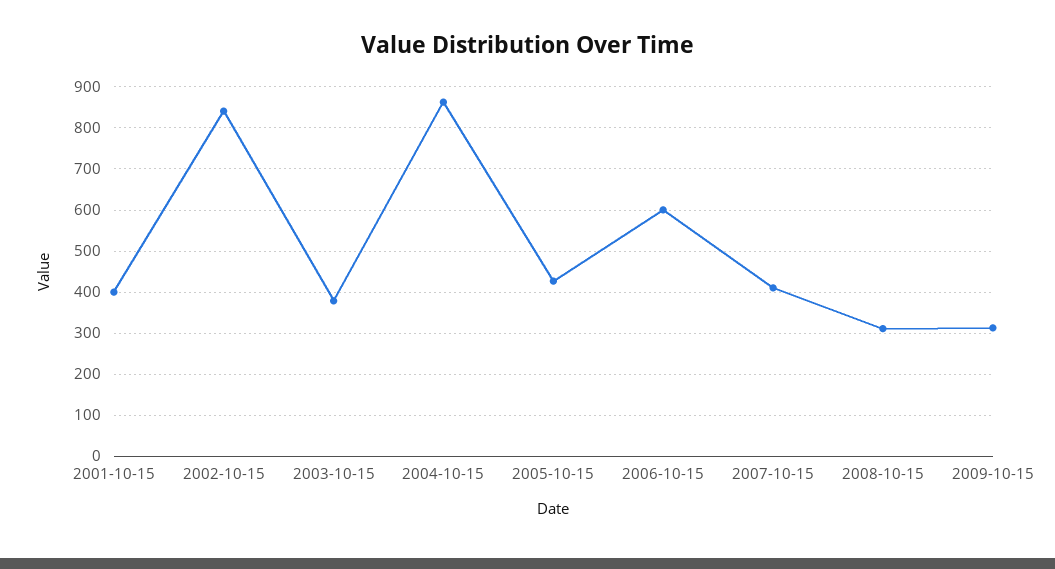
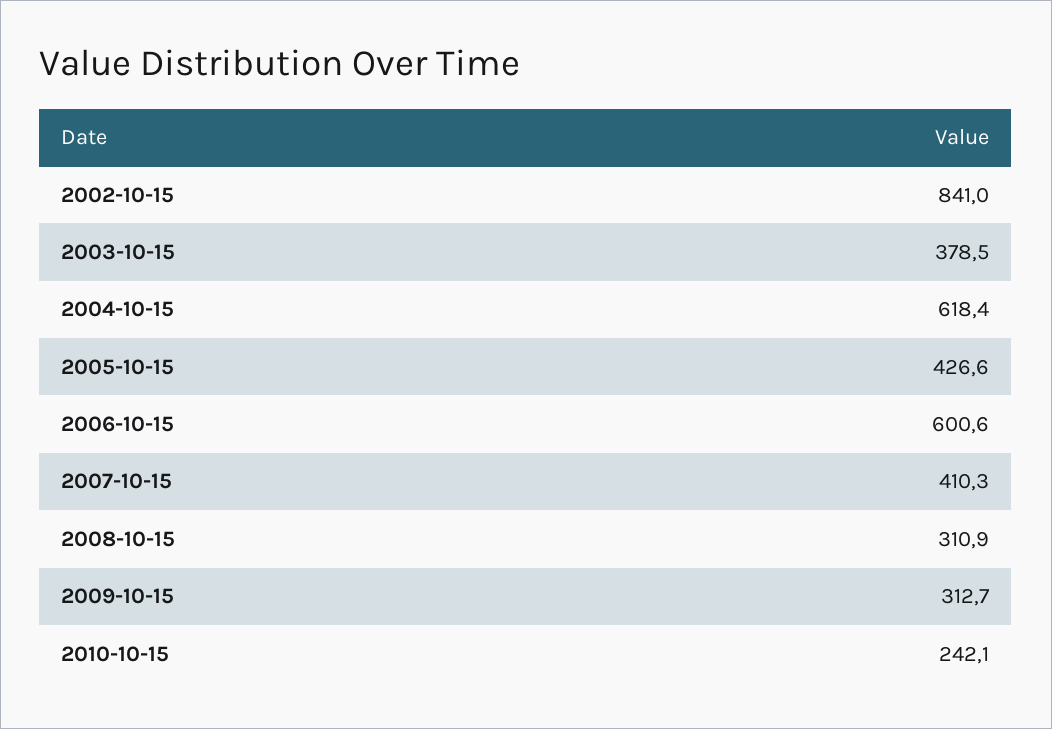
2001-10-15: 400 -> none
2004-10-15: 860 -> 618.4
2010-10-15: none -> 242.1

